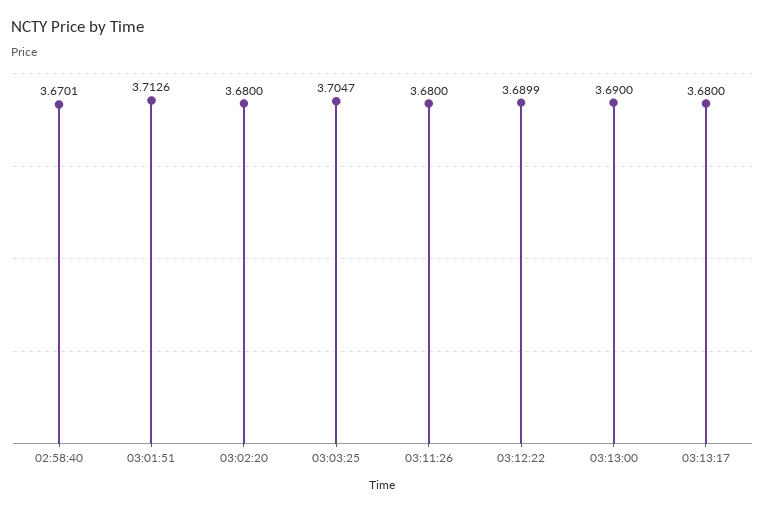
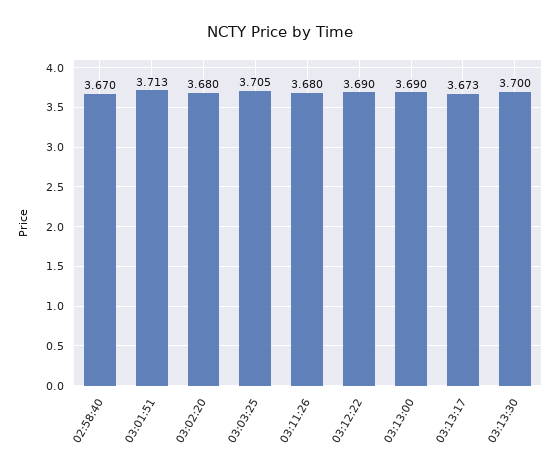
03:13:17: 3.68 -> 3.673
03:13:30: none -> 3.7

